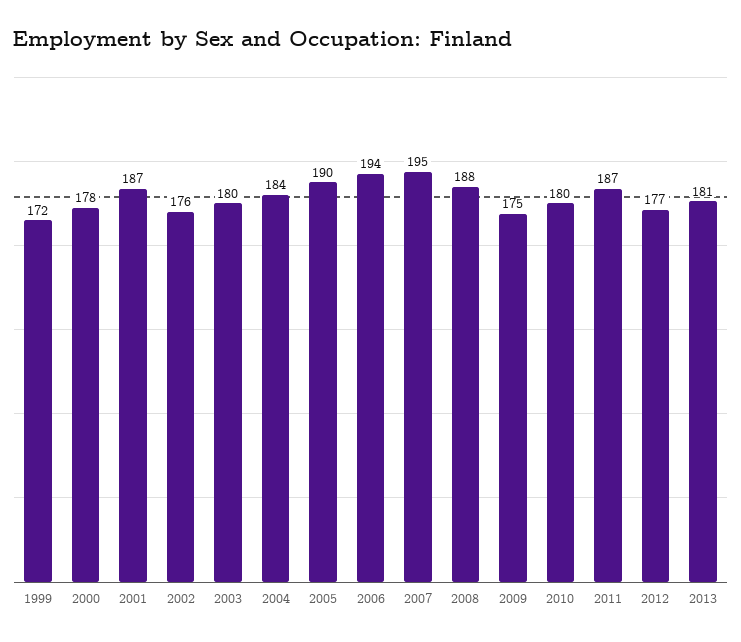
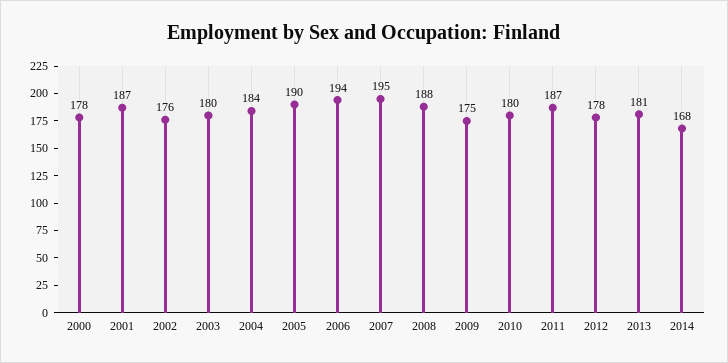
1999: 172 -> none
2012: 177 -> 178
2014: none -> 168

